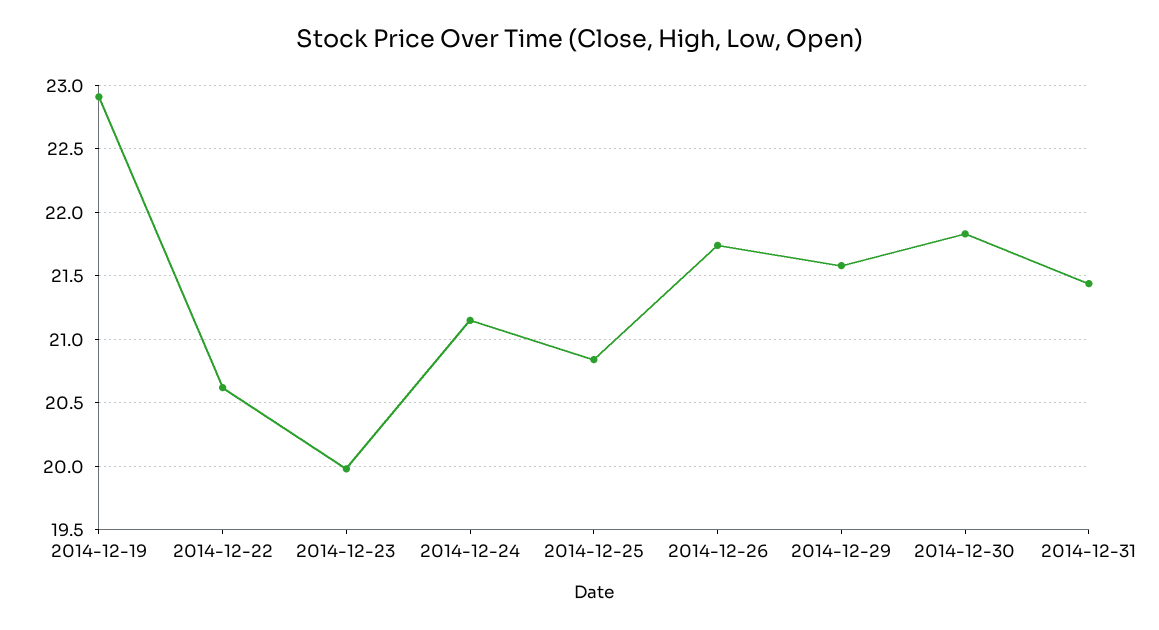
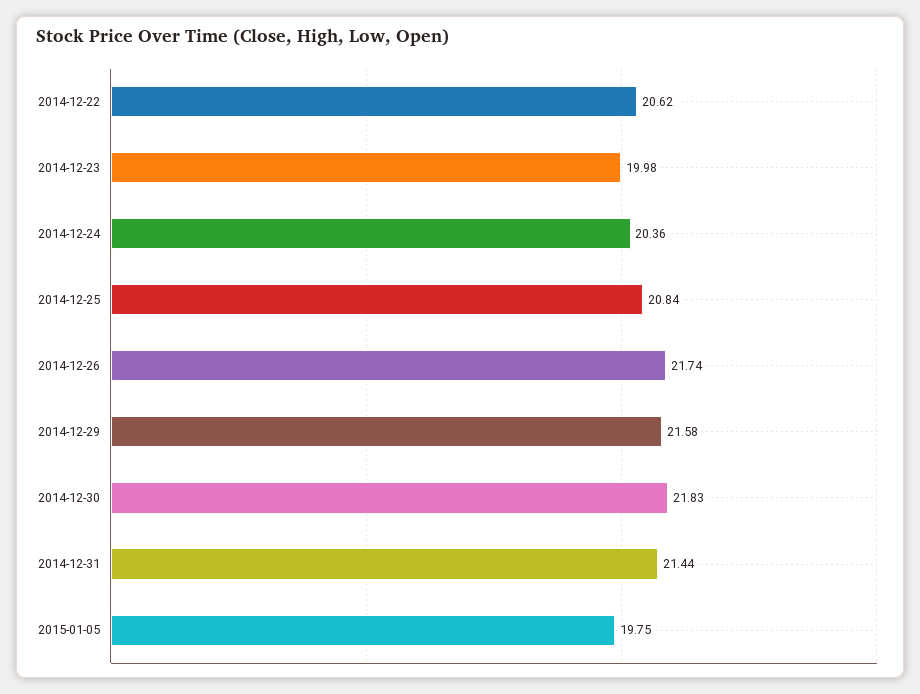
2014-12-19: 22.9 -> none
2014-12-24: 21.15 -> 20.36
2015-01-05: none -> 19.75

